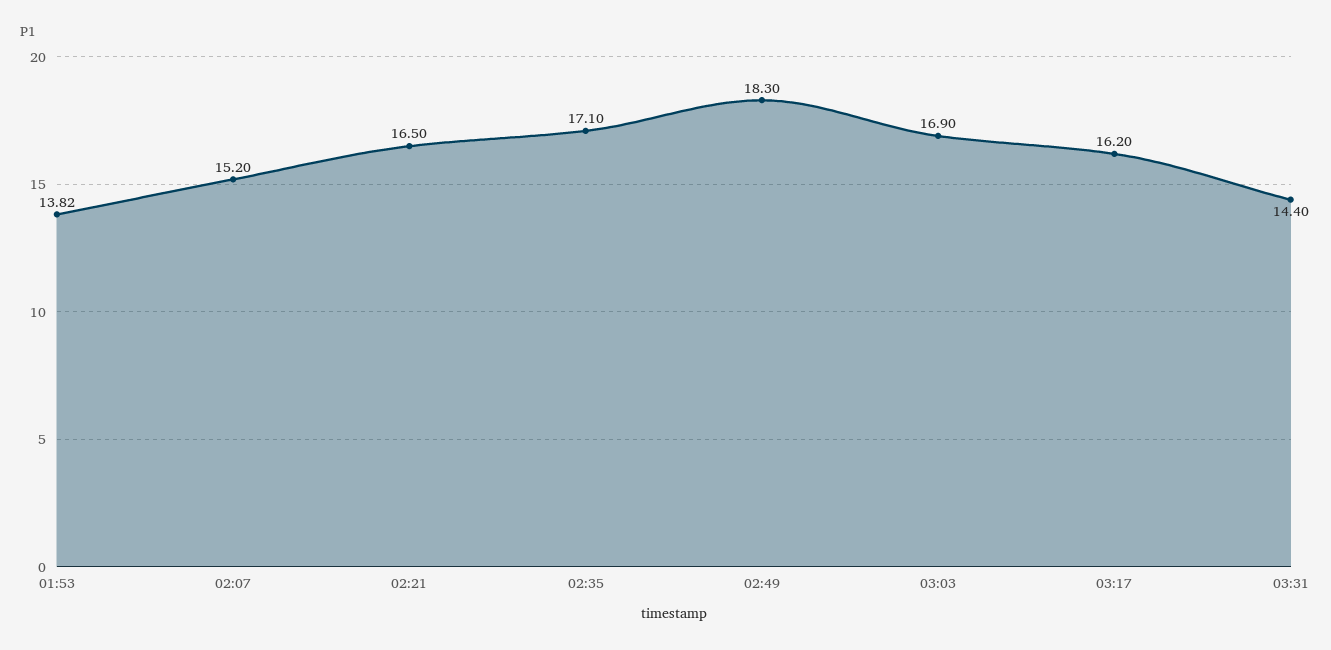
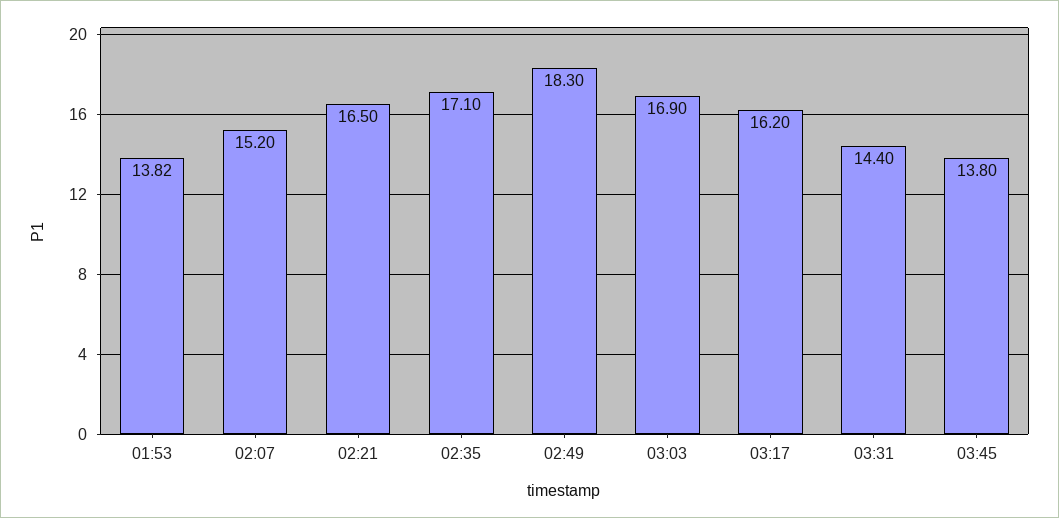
03:45: none -> 13.8

